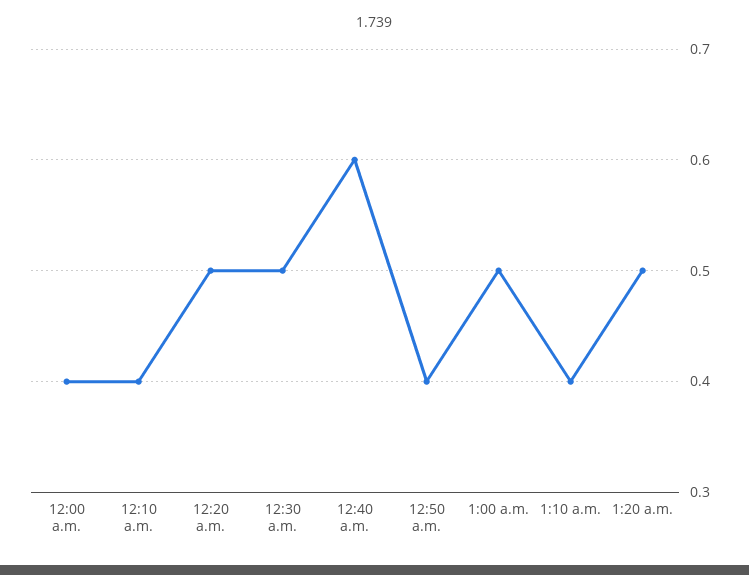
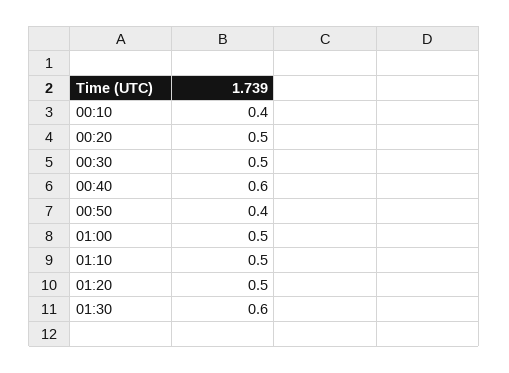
12:00 a.m.: 0.4 -> none
1:10 a.m.: 0.4 -> 0.5
01:30: none -> 0.6

